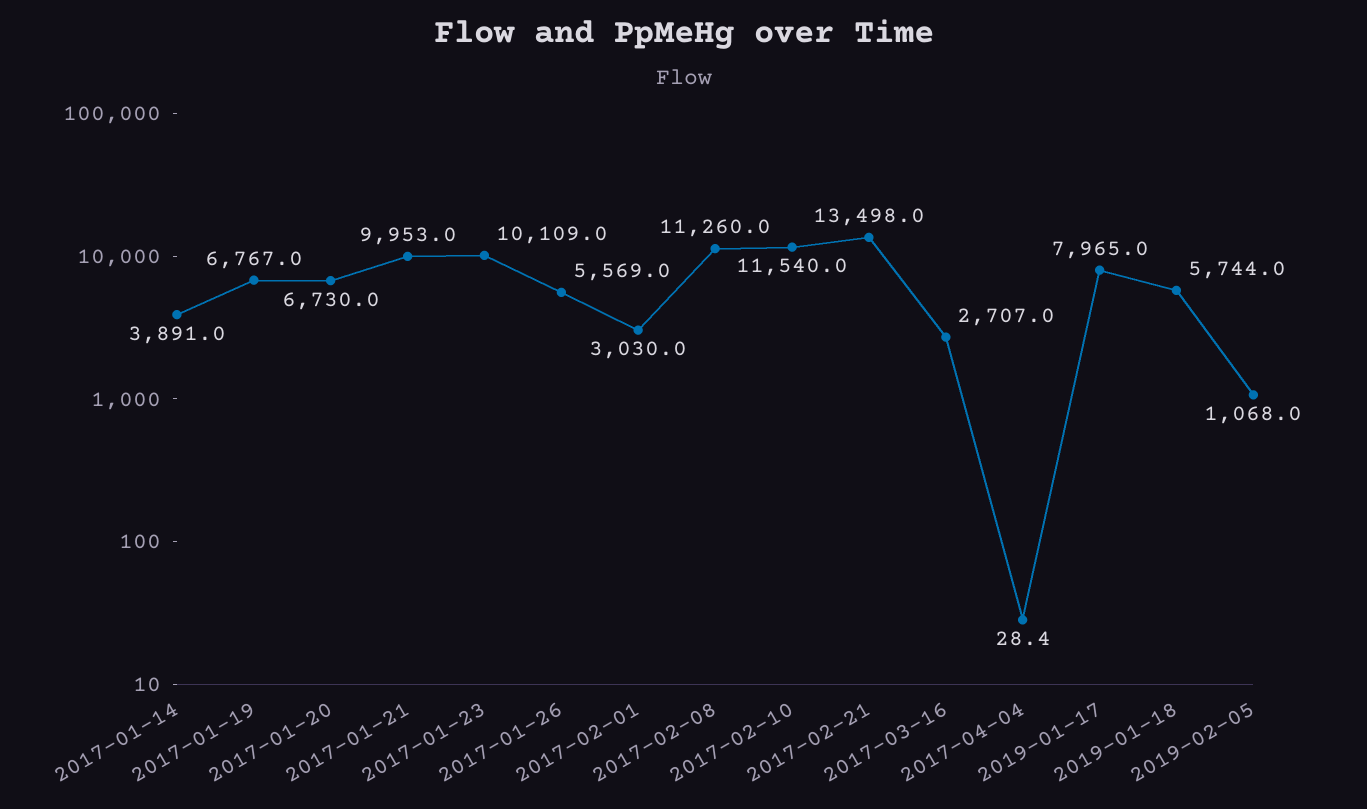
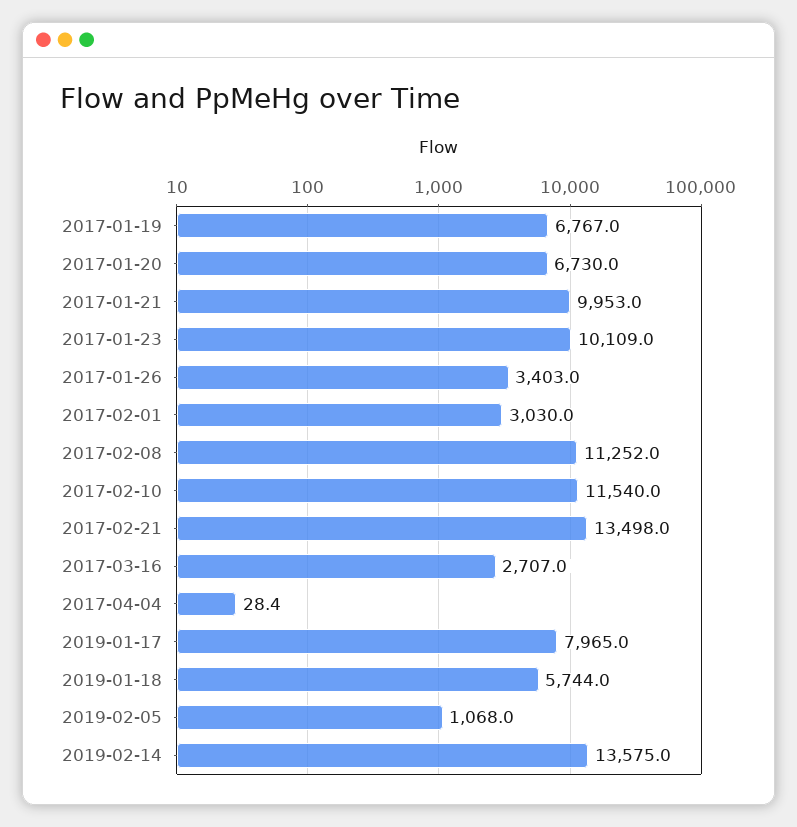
2017-01-14: 3891 -> none
2017-01-26: 5569 -> 3403
2017-02-08: 11260 -> 11252
2019-02-14: none -> 13575

